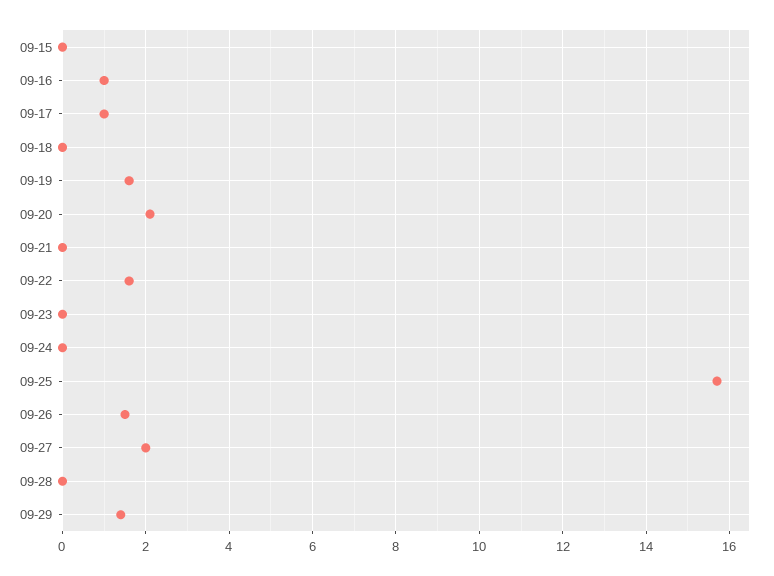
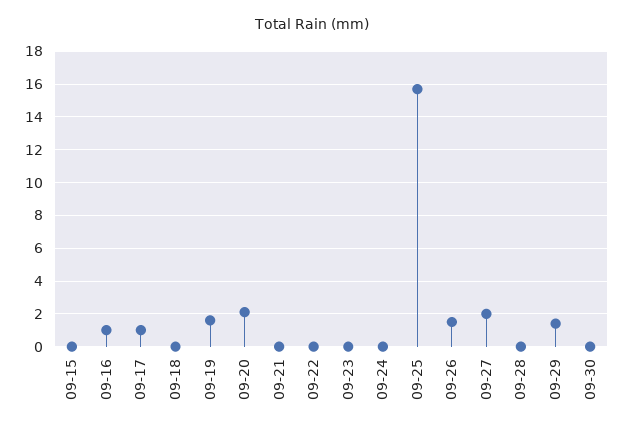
09-22: 1.5 -> 0
09-30: none -> 0

